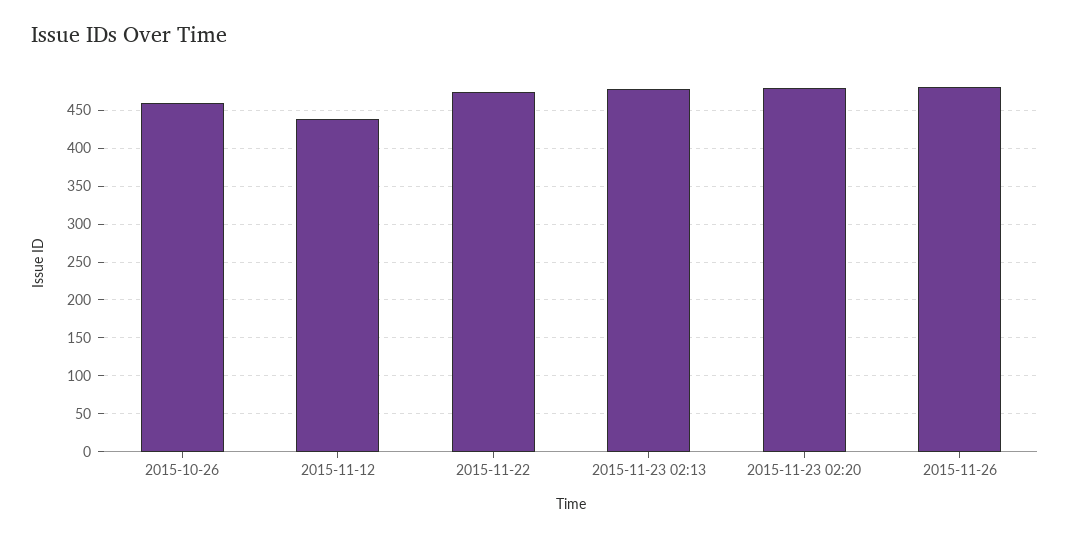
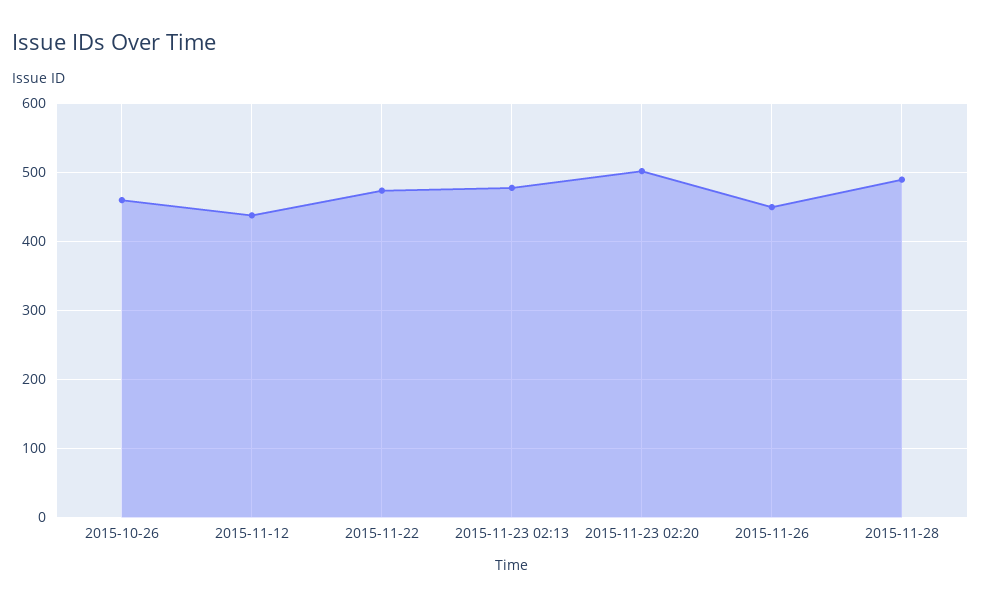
2015-11-23 02:20: 480 -> 500
2015-11-26: 480 -> 450
2015-11-28: none -> 490

